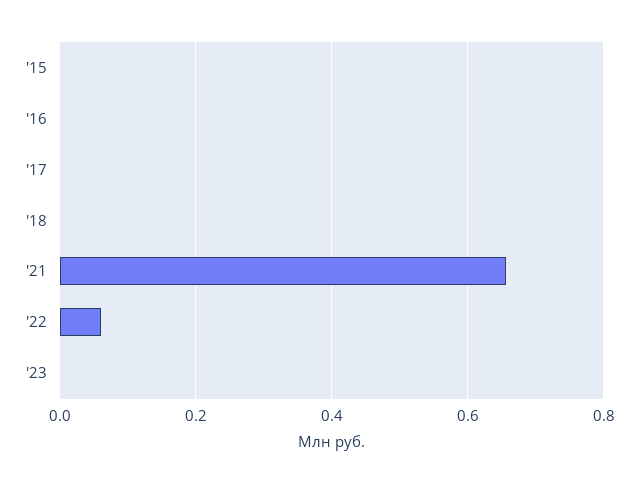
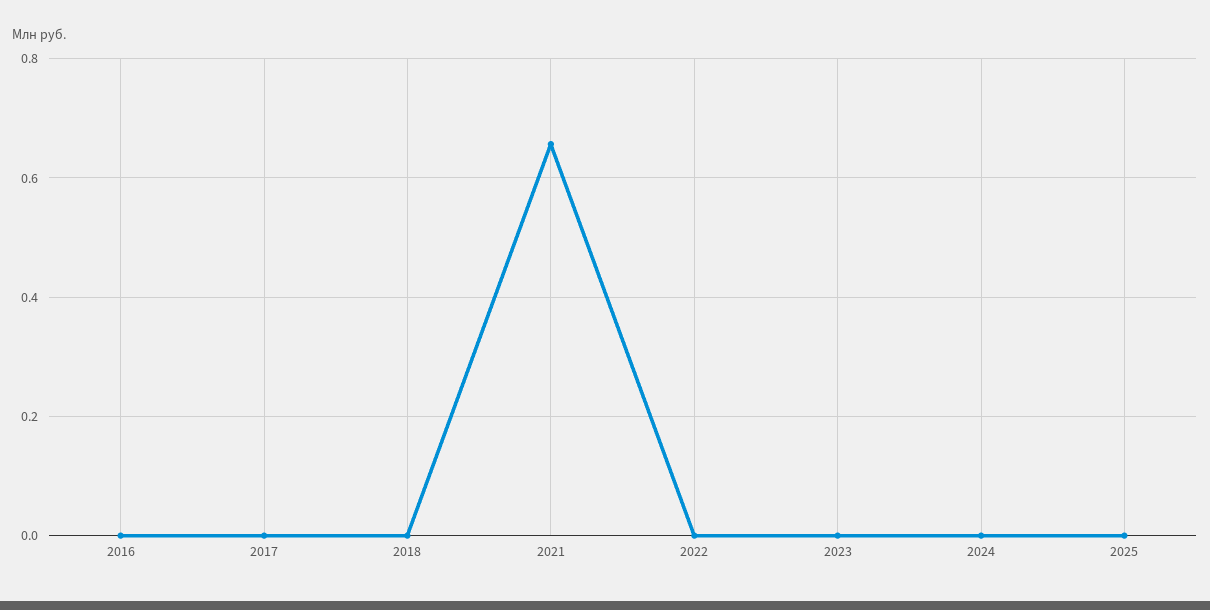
'15: 0 -> none
'22: 0.06 -> 0
2024: none -> 0
2025: none -> 0

